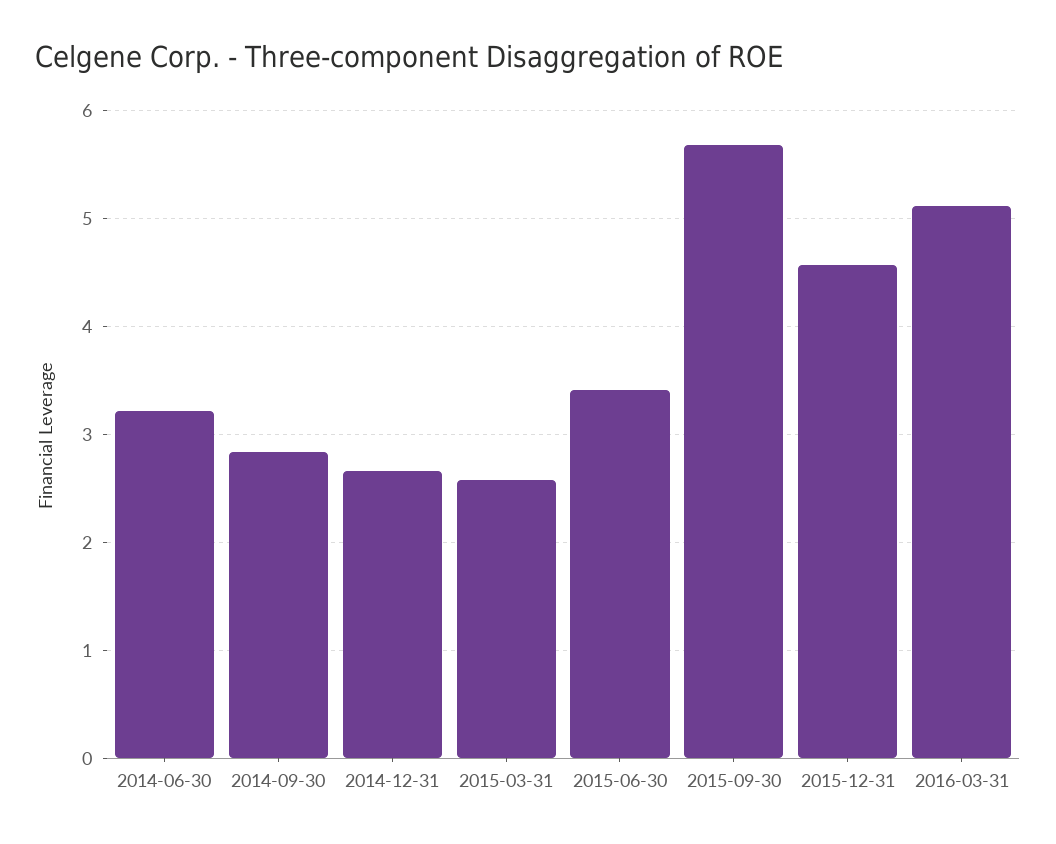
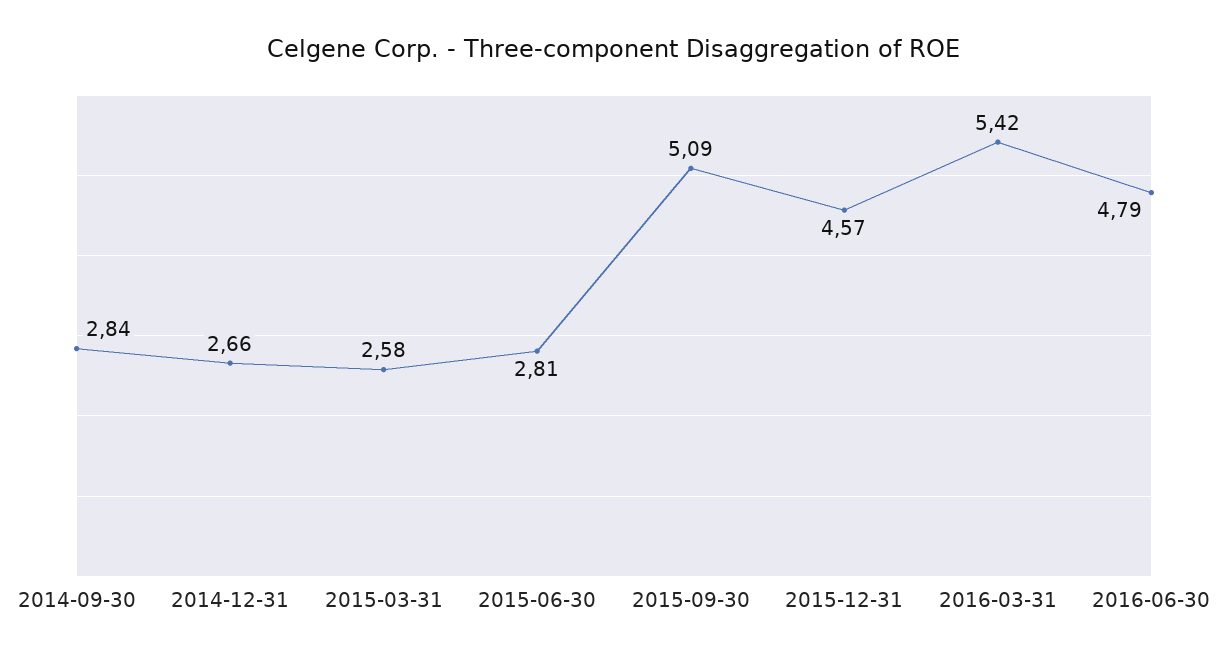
2014-06-30: 3.2 -> none
2015-06-30: 3.4 -> 2.81
2015-09-30: 5.7 -> 5.09
2016-03-31: 5.1 -> 5.42
2016-06-30: none -> 4.79

